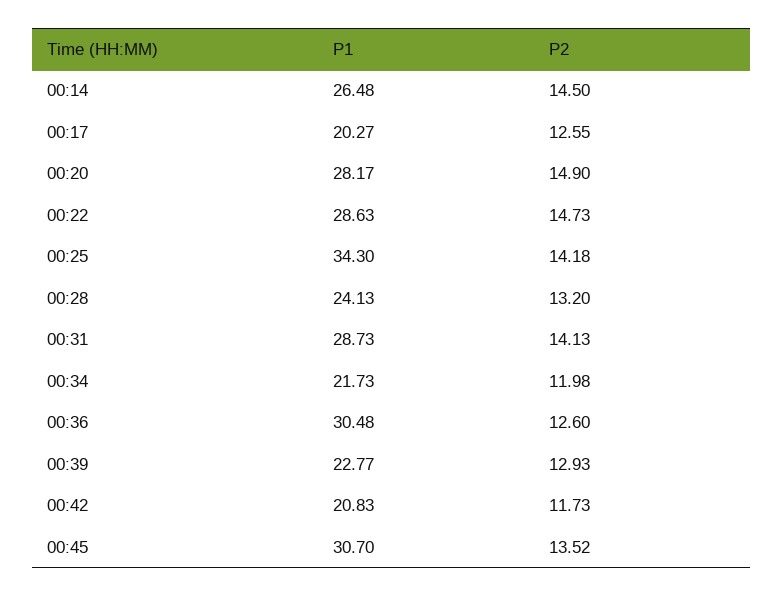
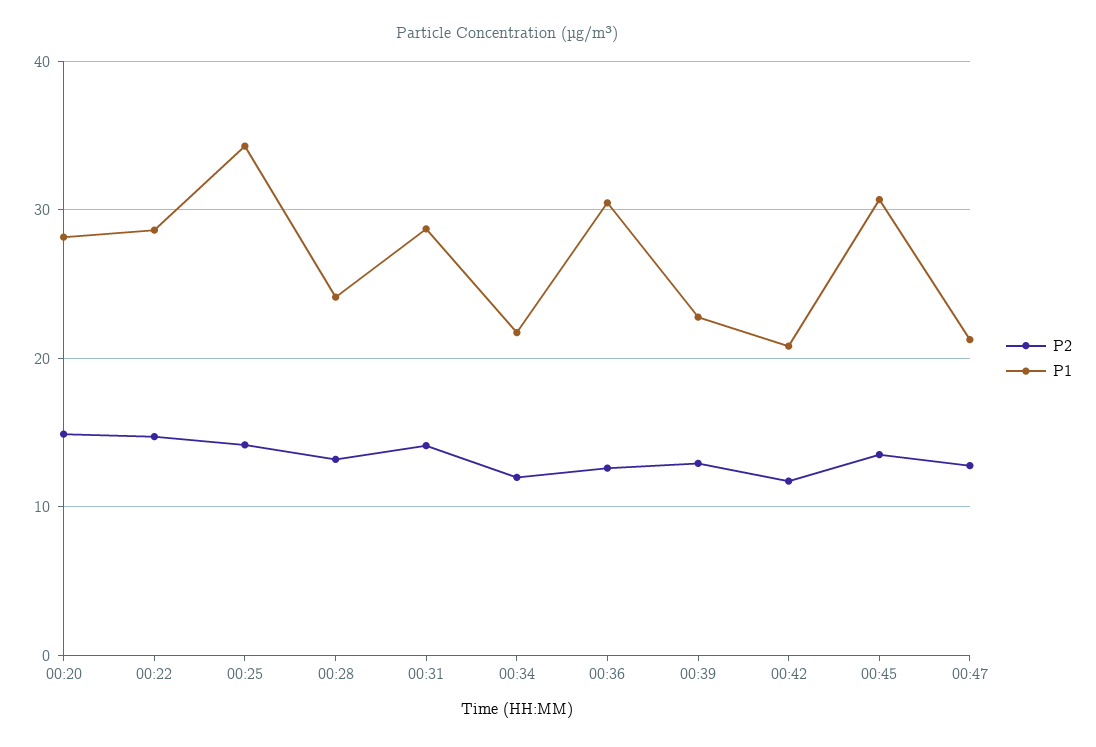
P1, 00:14: 26.48 -> none
P2, 00:14: 14.5 -> none
P1, 00:17: 20.27 -> none
P2, 00:17: 12.55 -> none
P2, 00:47: none -> 13
P1, 00:47: none -> 21

